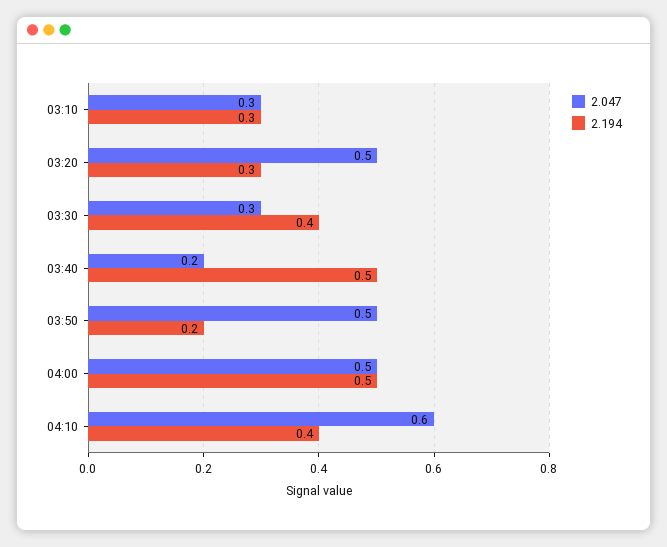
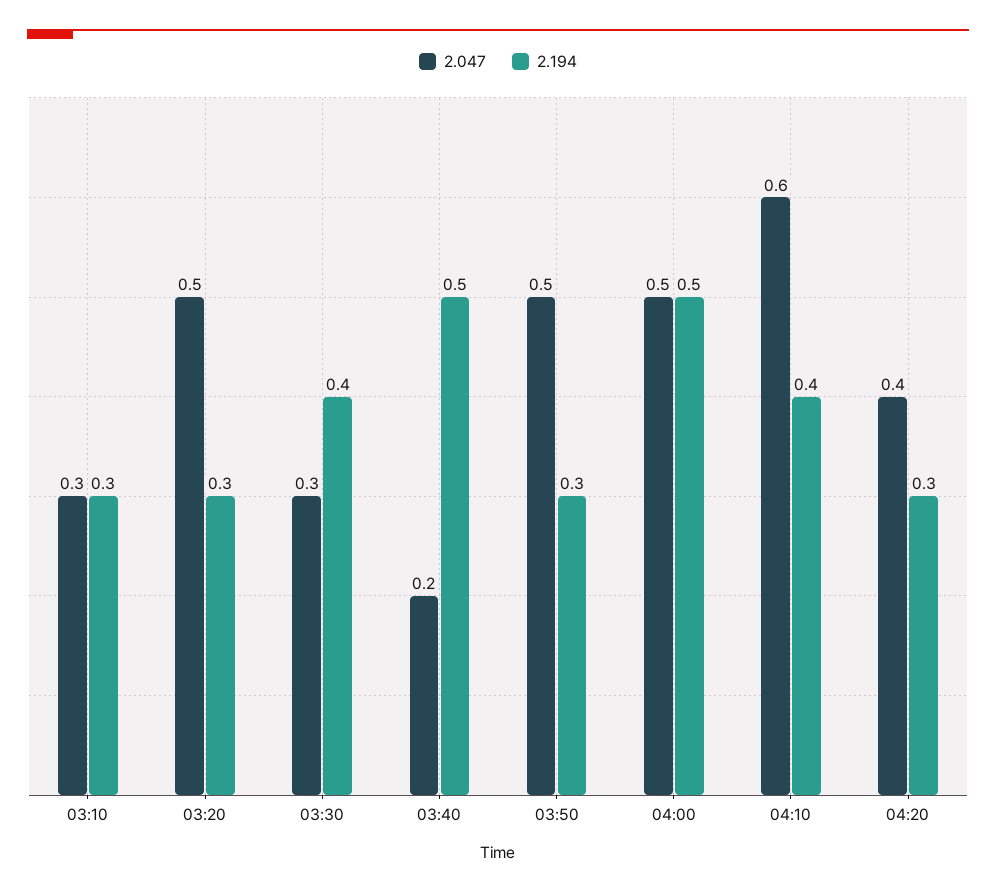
2.194, 03:50: 0.2 -> 0.3
2.047, 04:20: none -> 0.4
2.194, 04:20: none -> 0.3

